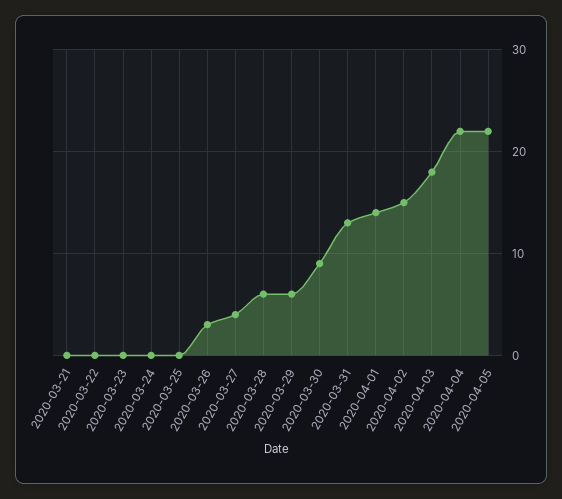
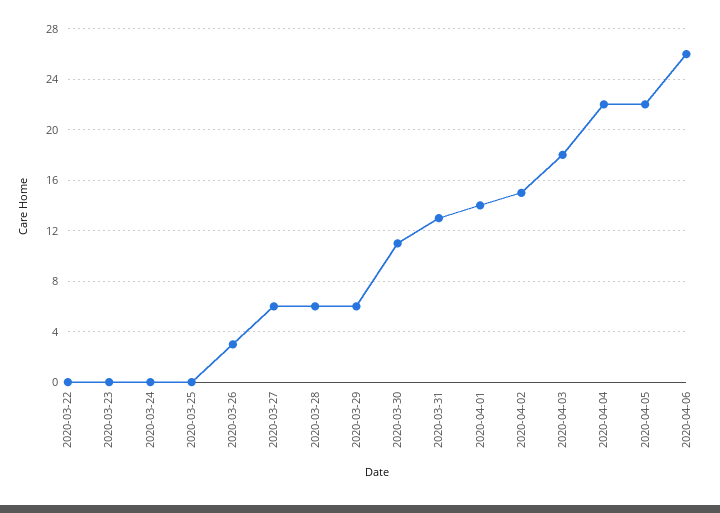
2020-03-21: 0 -> none
2020-03-27: 4 -> 6
2020-03-30: 9 -> 11
2020-04-06: none -> 26

